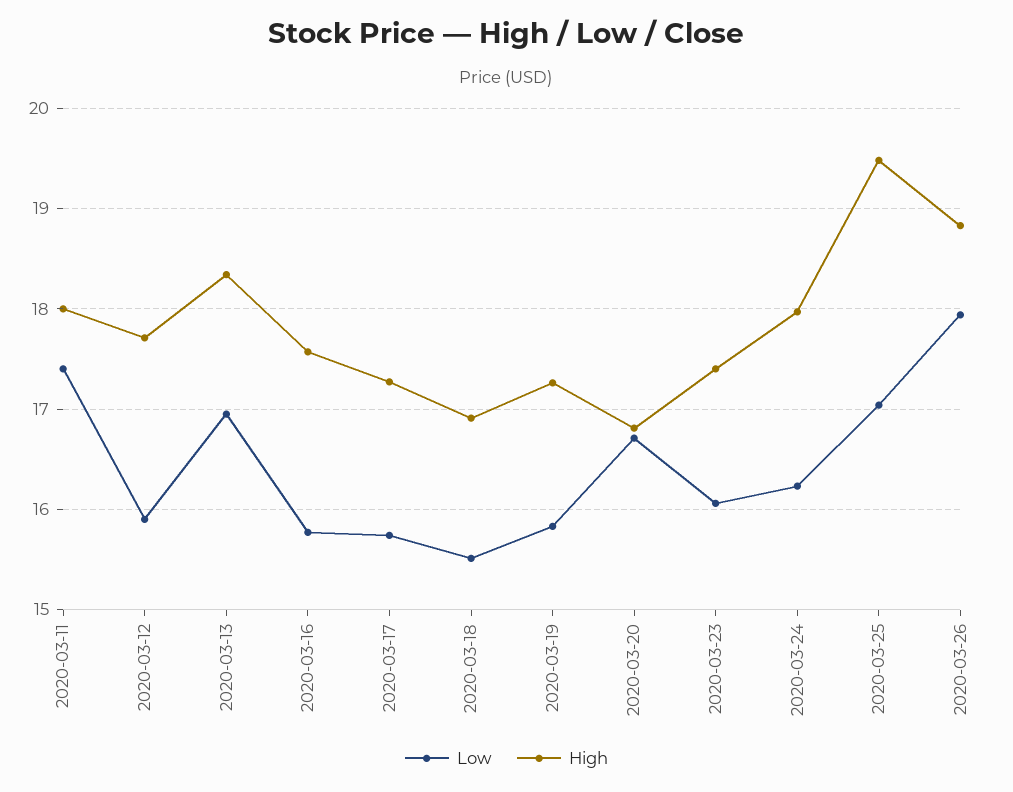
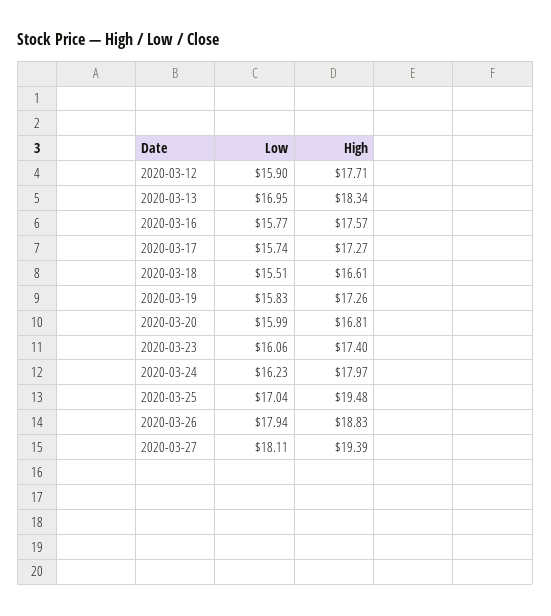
Low, 2020-03-11: 17.4 -> none
High, 2020-03-11: 18 -> none
High, 2020-03-18: 16.9 -> 16.61
Low, 2020-03-20: 16.7 -> 15.99
Low, 2020-03-27: none -> 18.11
High, 2020-03-27: none -> 19.39

